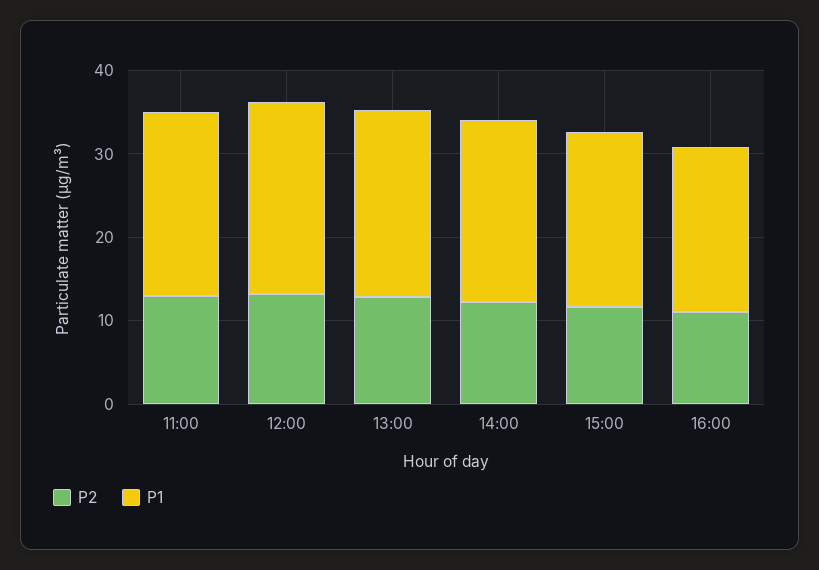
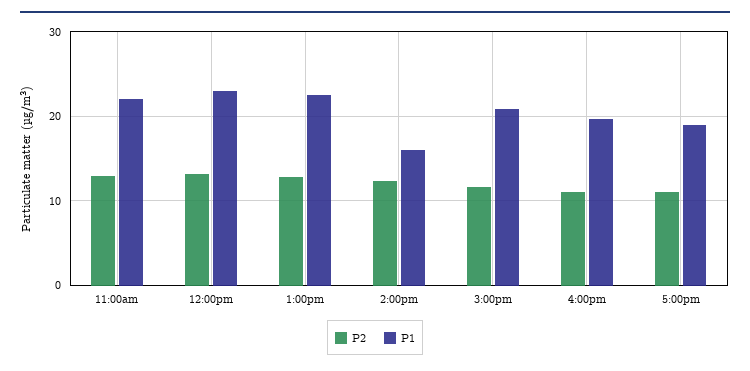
P1, 14:00: 22 -> 16
P2, 5:00pm: none -> 11
P1, 5:00pm: none -> 19

